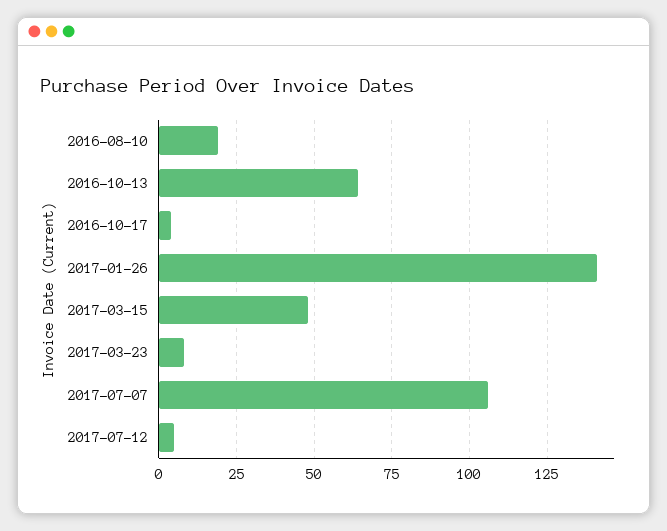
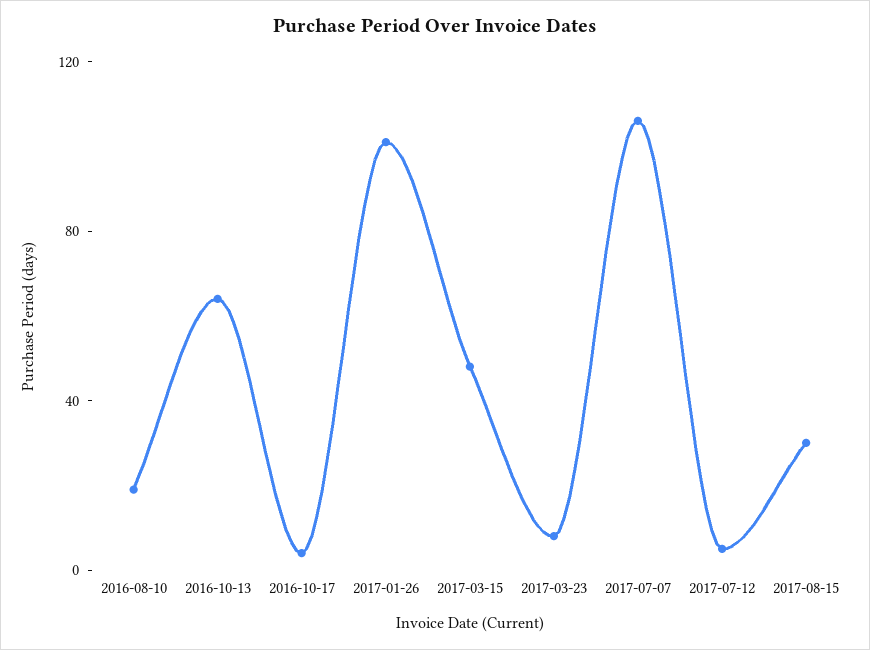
2017-01-26: 140 -> 100
2017-08-15: none -> 30

